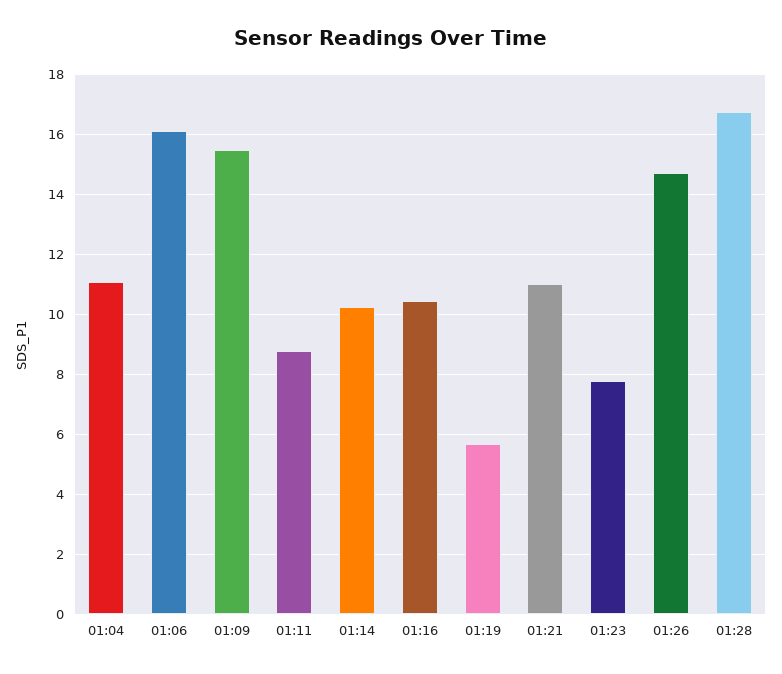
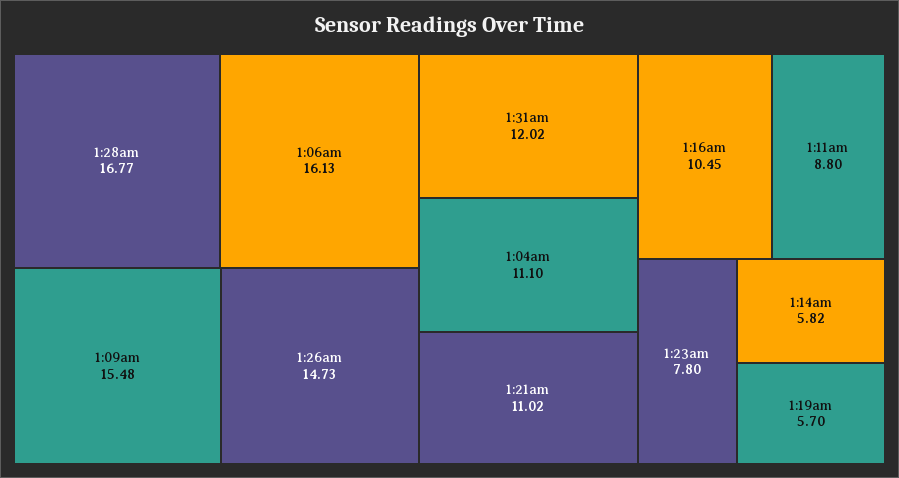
01:14: 10.25 -> 5.82
1:31am: none -> 12.02

